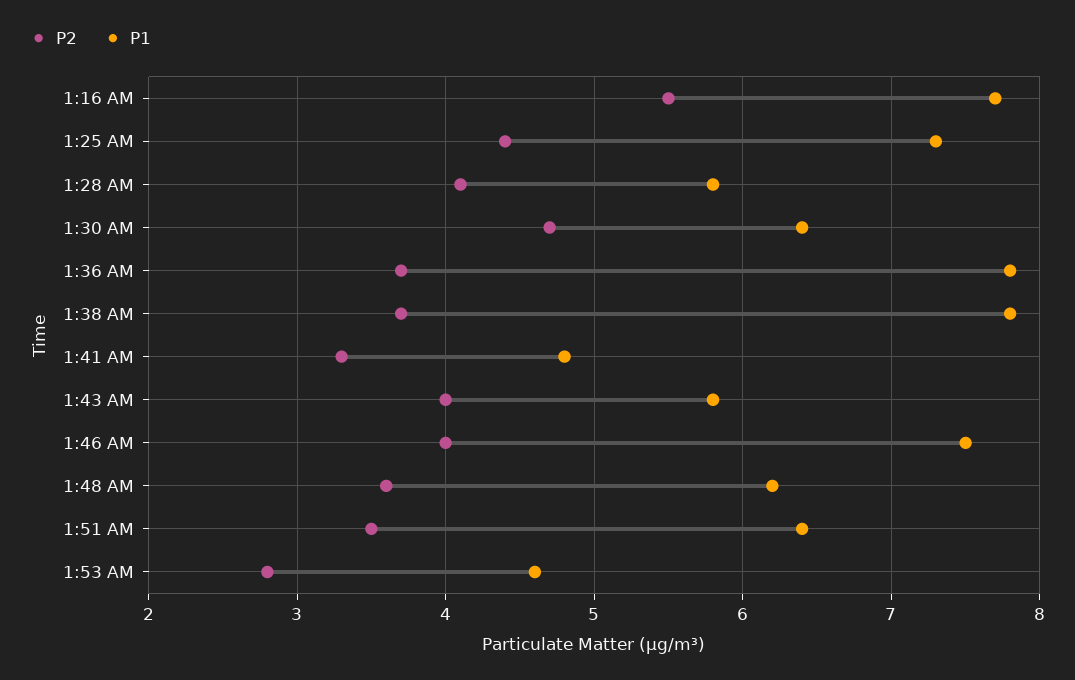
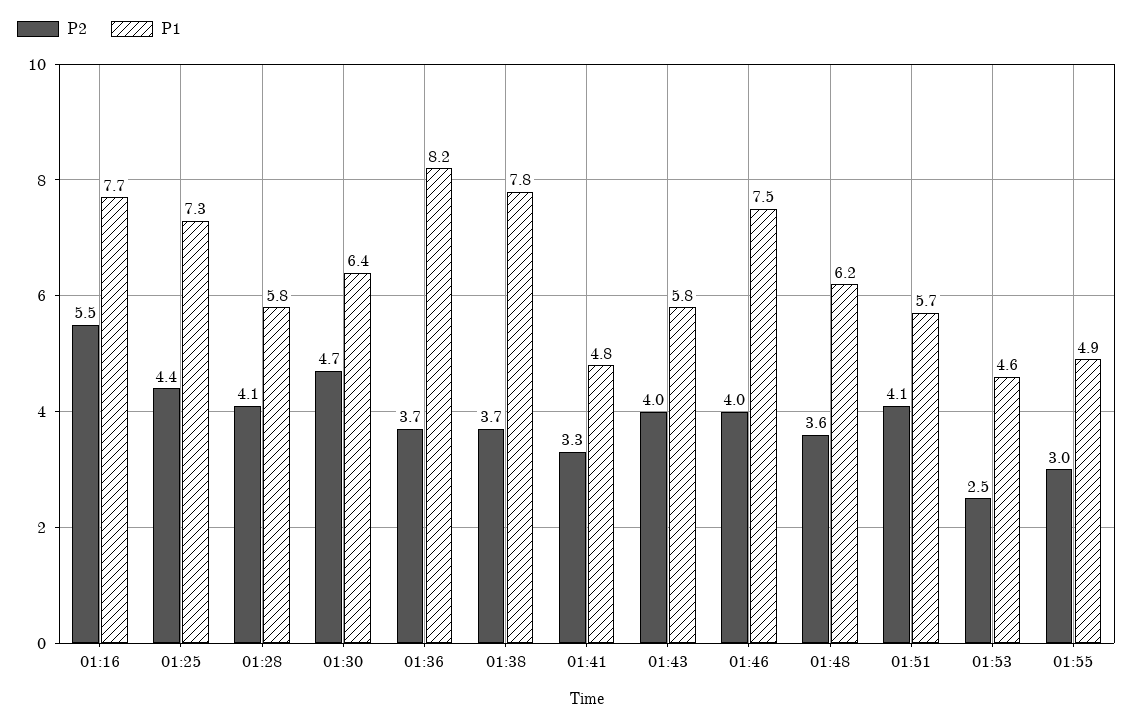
P1, 1:36 AM: 7.8 -> 8.2
P2, 1:51 AM: 3.5 -> 4.1
P1, 1:51 AM: 6.4 -> 5.7
P2, 1:53 AM: 2.8 -> 2.5
P2, 01:55: none -> 3
P1, 01:55: none -> 4.9

